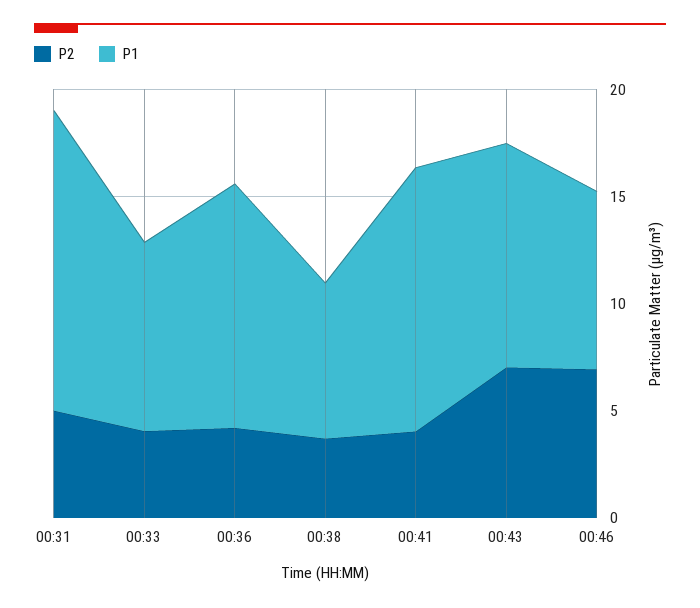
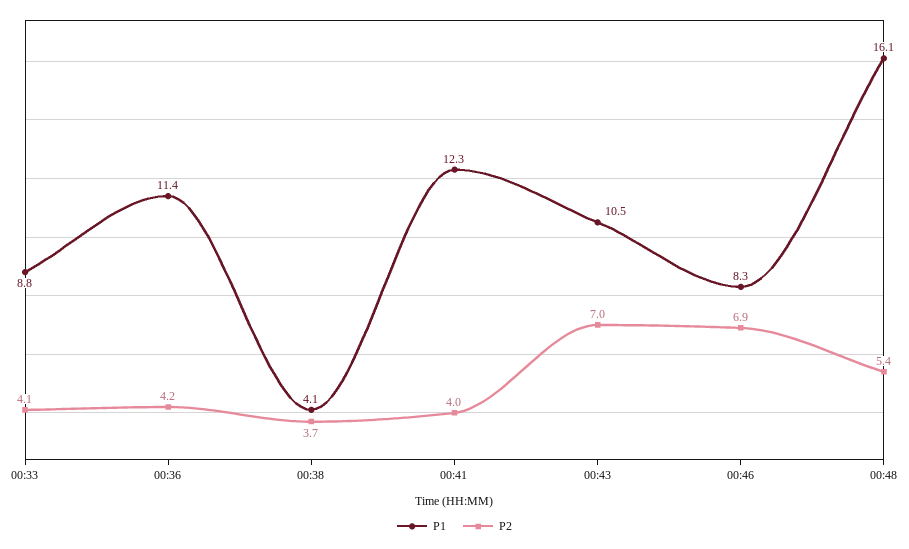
P2, 00:31: 5 -> none
P1, 00:31: 14 -> none
P1, 00:38: 7 -> 4.1
P1, 00:48: none -> 16.1
P2, 00:48: none -> 5.4

